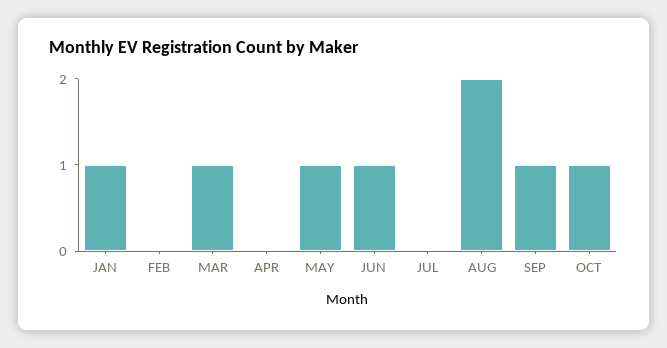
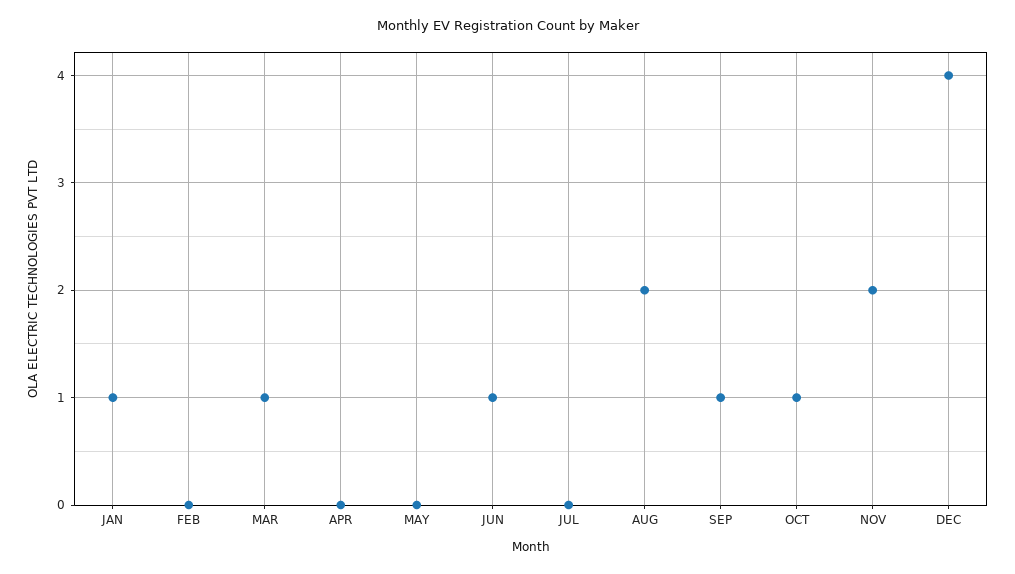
MAY: 1 -> 0
NOV: none -> 2
DEC: none -> 4

